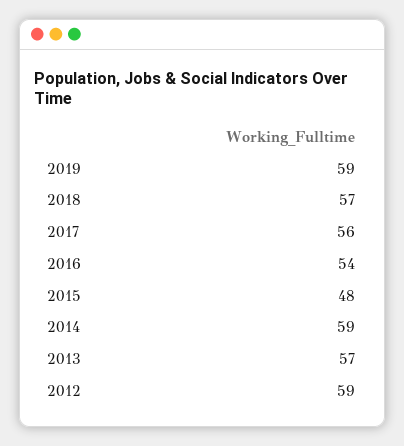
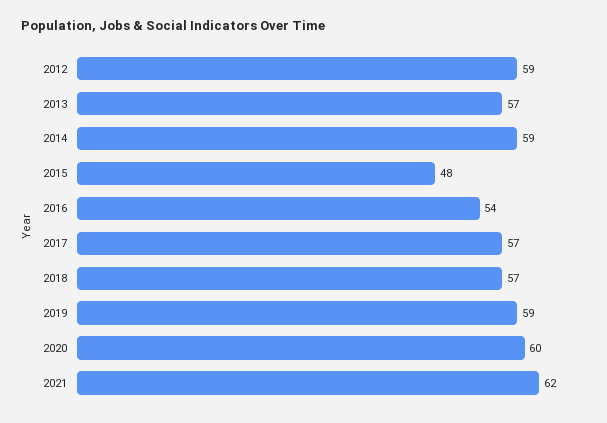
2017: 56 -> 57
2020: none -> 60
2021: none -> 62

